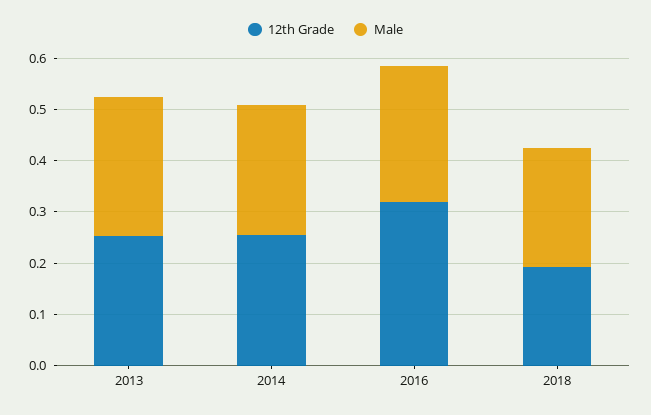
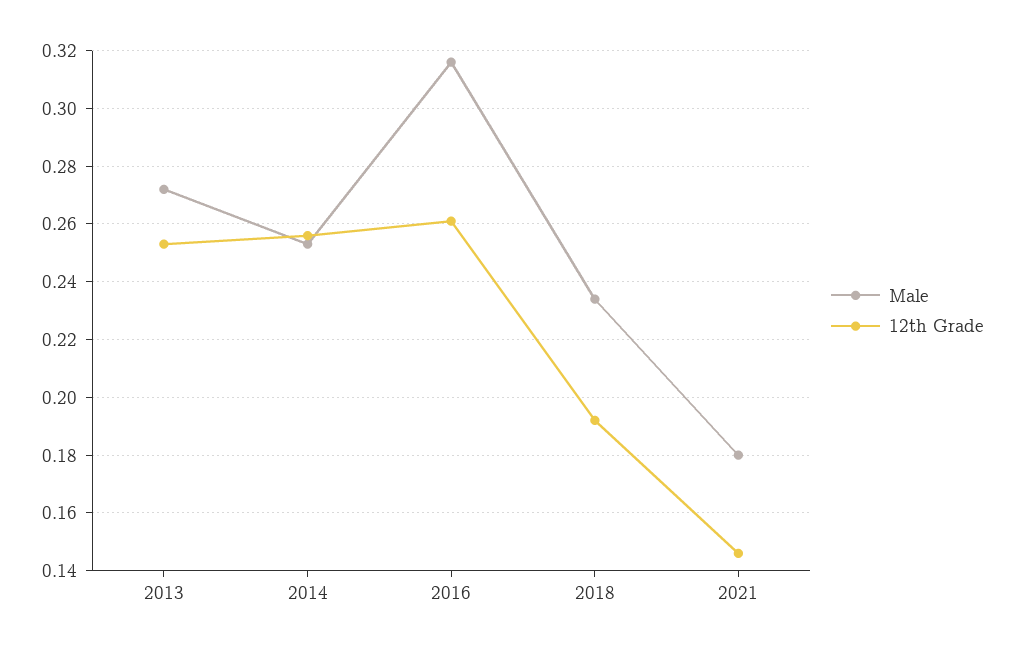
12th Grade, 2016: 0.32 -> 0.26
Male, 2016: 0.26 -> 0.315
Male, 2021: none -> 0.18
12th Grade, 2021: none -> 0.145

